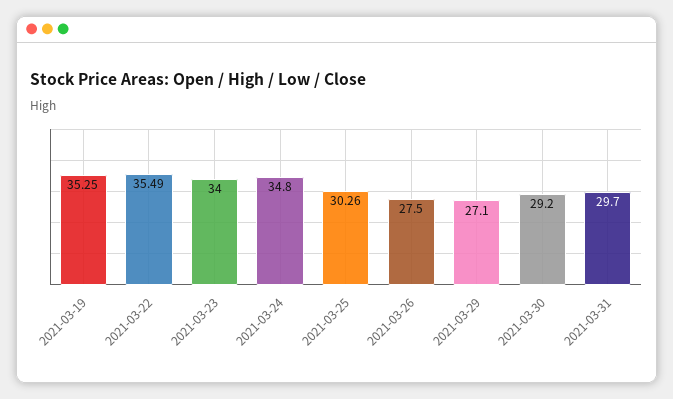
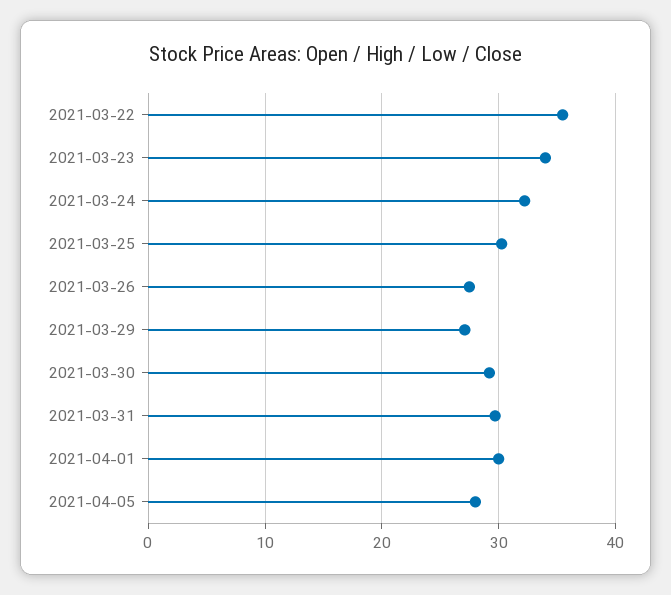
2021-03-19: 35.25 -> none
2021-03-24: 34.8 -> 32
2021-04-01: none -> 30
2021-04-05: none -> 28

